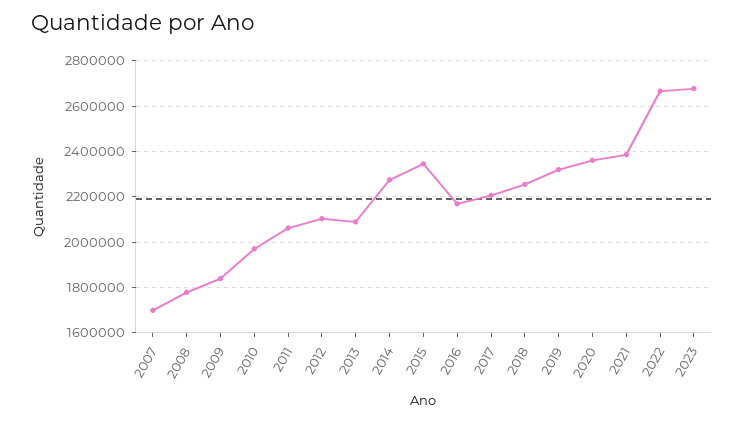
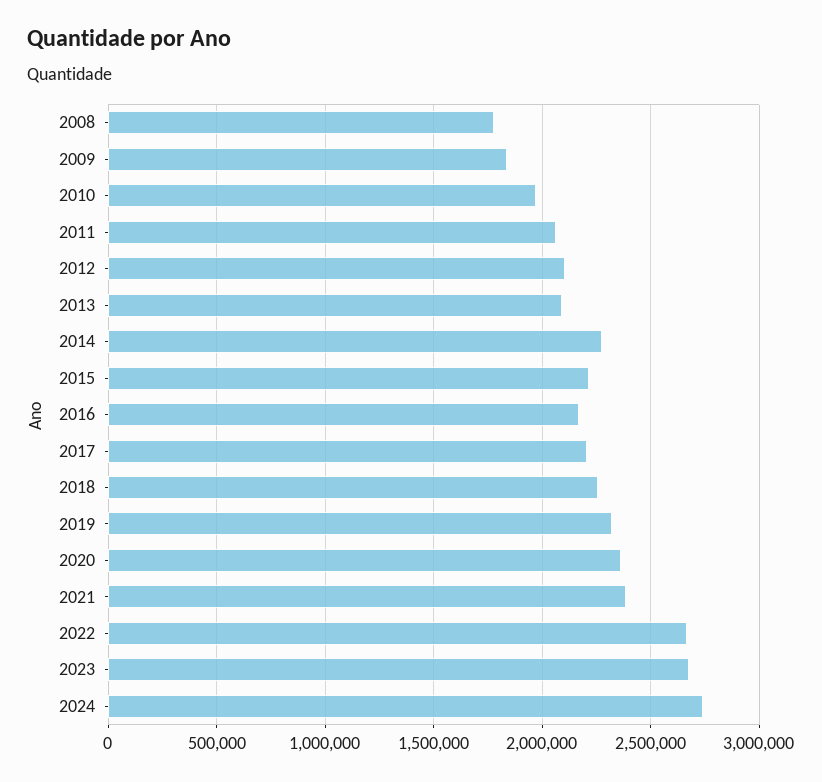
2007: 1700000 -> none
2015: 2350000 -> 2200000
2024: none -> 2750000

